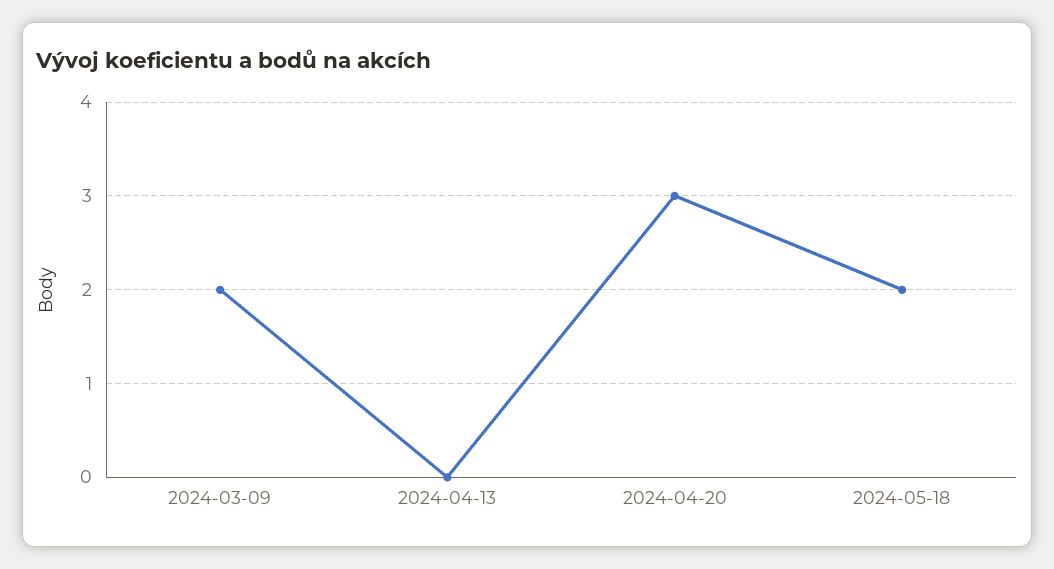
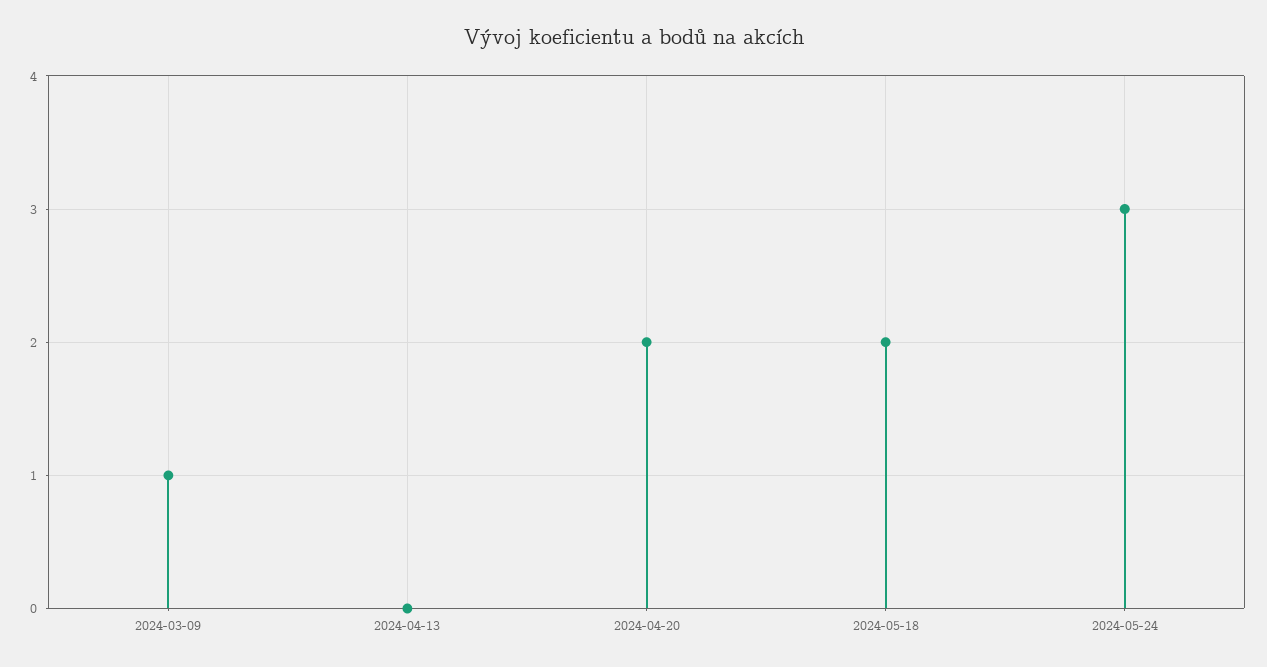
2024-03-09: 2 -> 1
2024-04-20: 3 -> 2
2024-05-24: none -> 3

